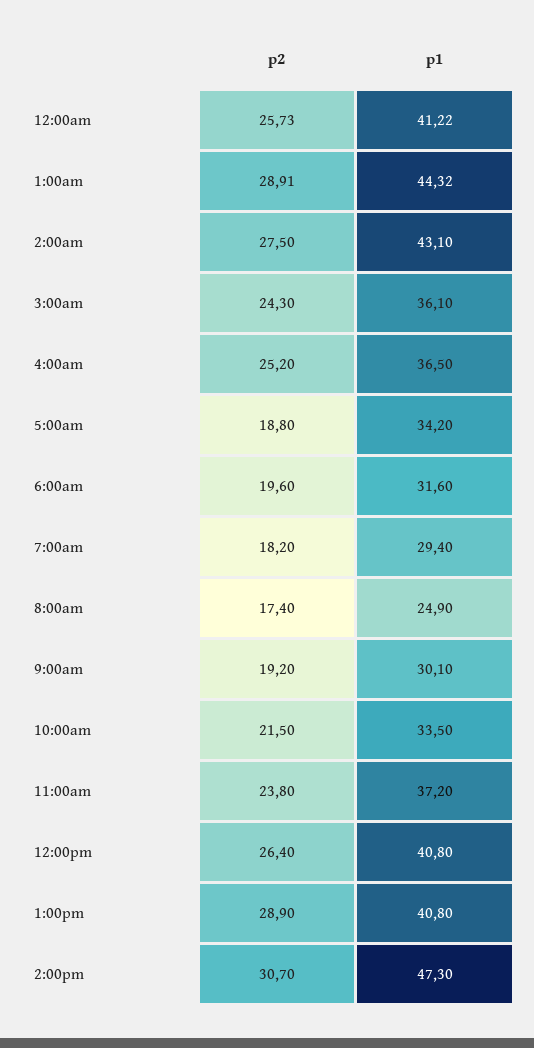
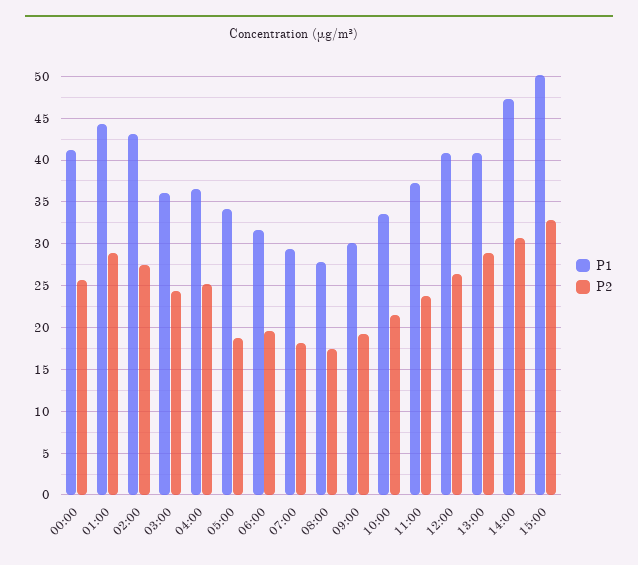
p1, 8:00am: 24.9 -> 28
p1, 15:00: none -> 50
p2, 15:00: none -> 33

